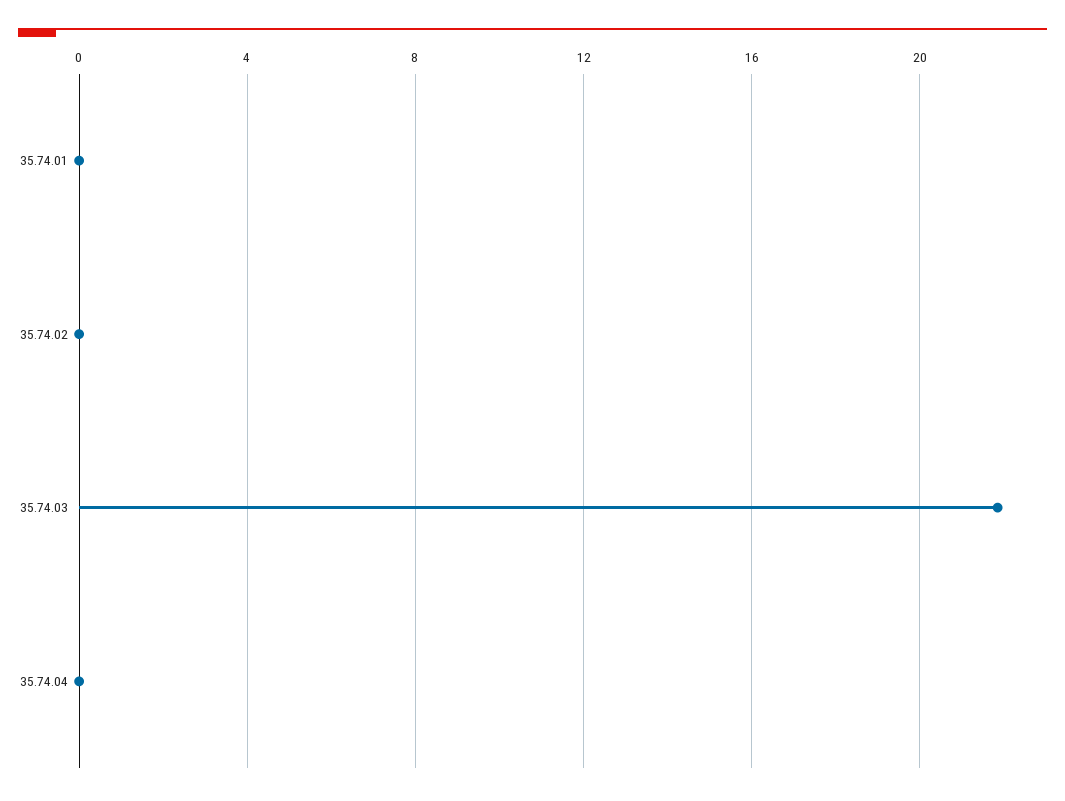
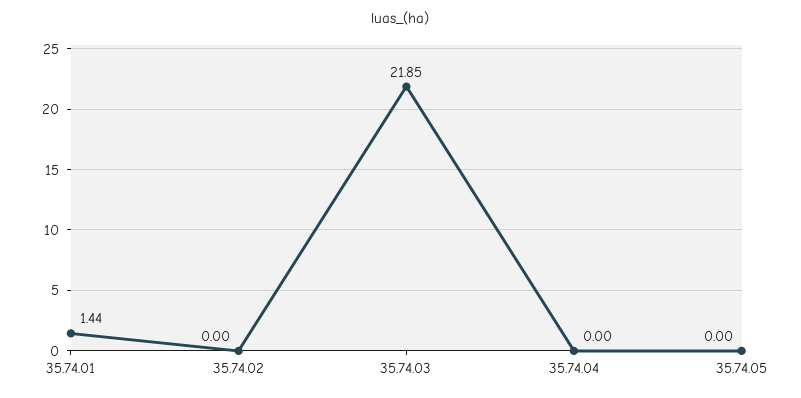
35.74.01: 0 -> 1.44
35.74.05: none -> 0

